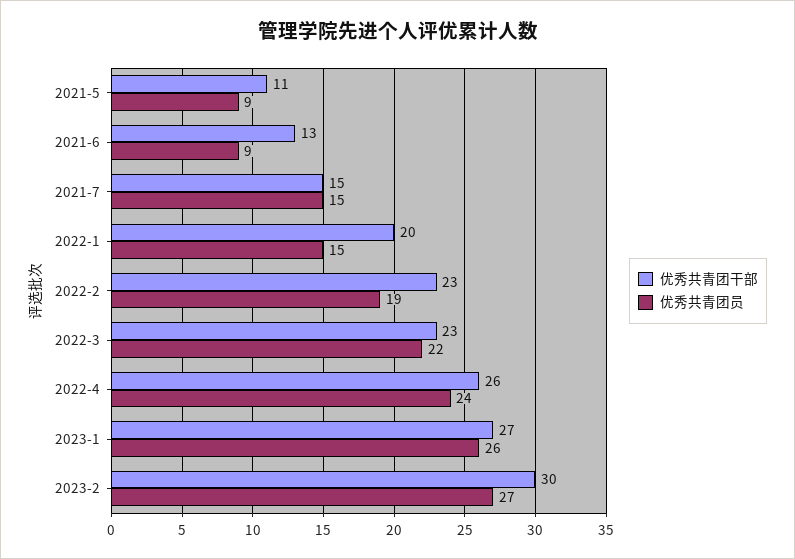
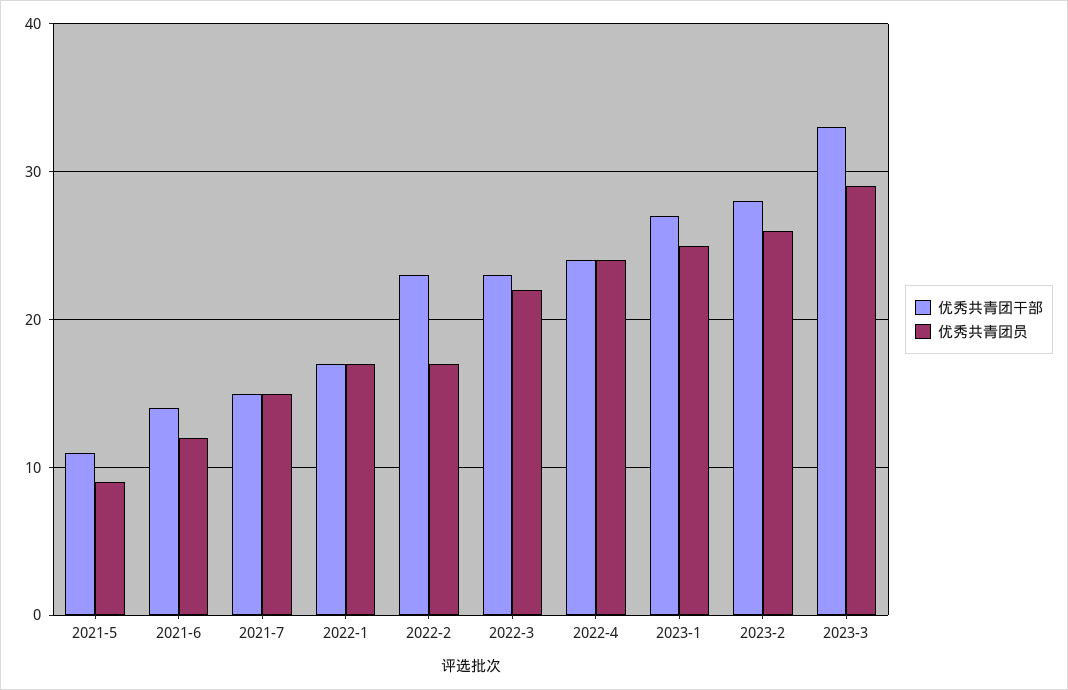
优秀共青团干部, 2021-6: 13 -> 14
优秀共青团员, 2021-6: 9 -> 12
优秀共青团干部, 2022-1: 20 -> 17
优秀共青团员, 2022-1: 15 -> 17
优秀共青团员, 2022-2: 19 -> 17
优秀共青团干部, 2022-4: 26 -> 24
优秀共青团员, 2023-1: 26 -> 25
优秀共青团干部, 2023-2: 30 -> 28
优秀共青团员, 2023-2: 27 -> 26
优秀共青团干部, 2023-3: none -> 33
优秀共青团员, 2023-3: none -> 29

